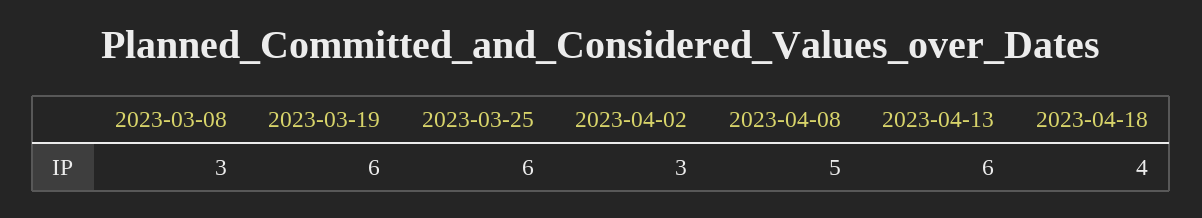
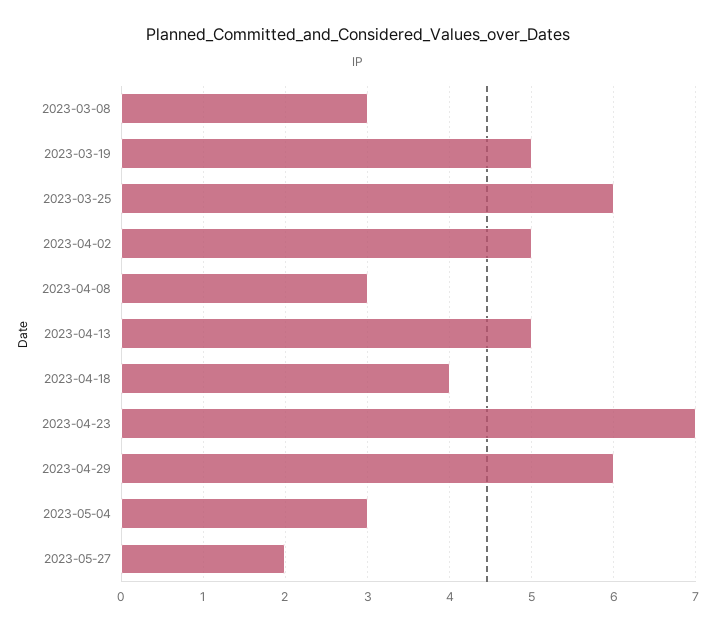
2023-03-19: 6 -> 5
2023-04-02: 3 -> 5
2023-04-08: 5 -> 3
2023-04-13: 6 -> 5
2023-04-23: none -> 7
2023-04-29: none -> 6
2023-05-04: none -> 3
2023-05-27: none -> 2

